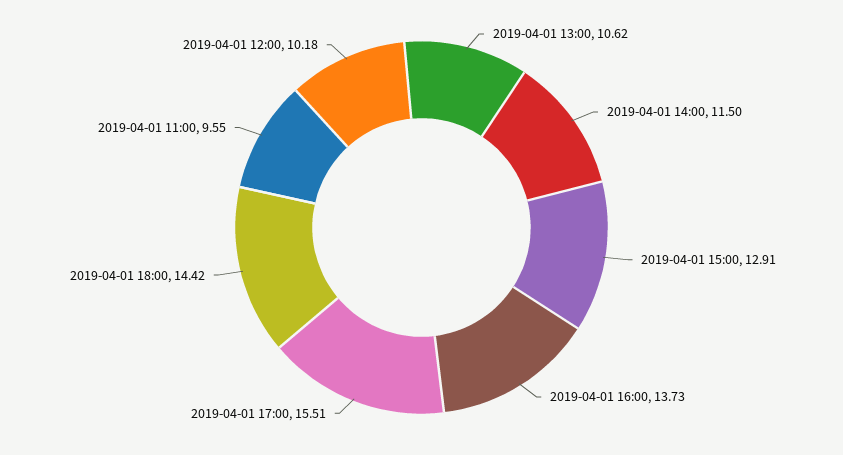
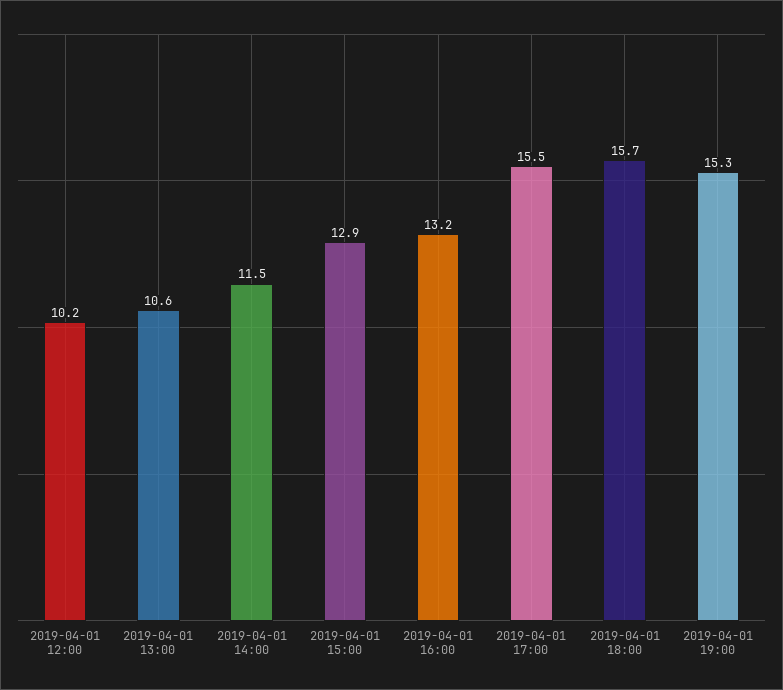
2019-04-01 16:00: 13.73 -> 13.2
2019-04-01 18:00: 14.42 -> 15.7
2019-04-01 11:00: 9.55 -> none
2019-04-01 19:00: none -> 15.3

